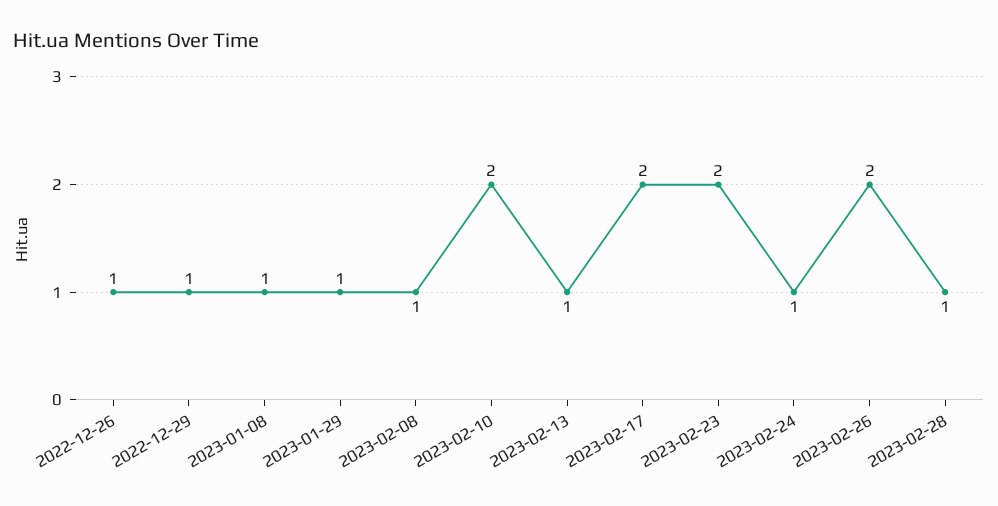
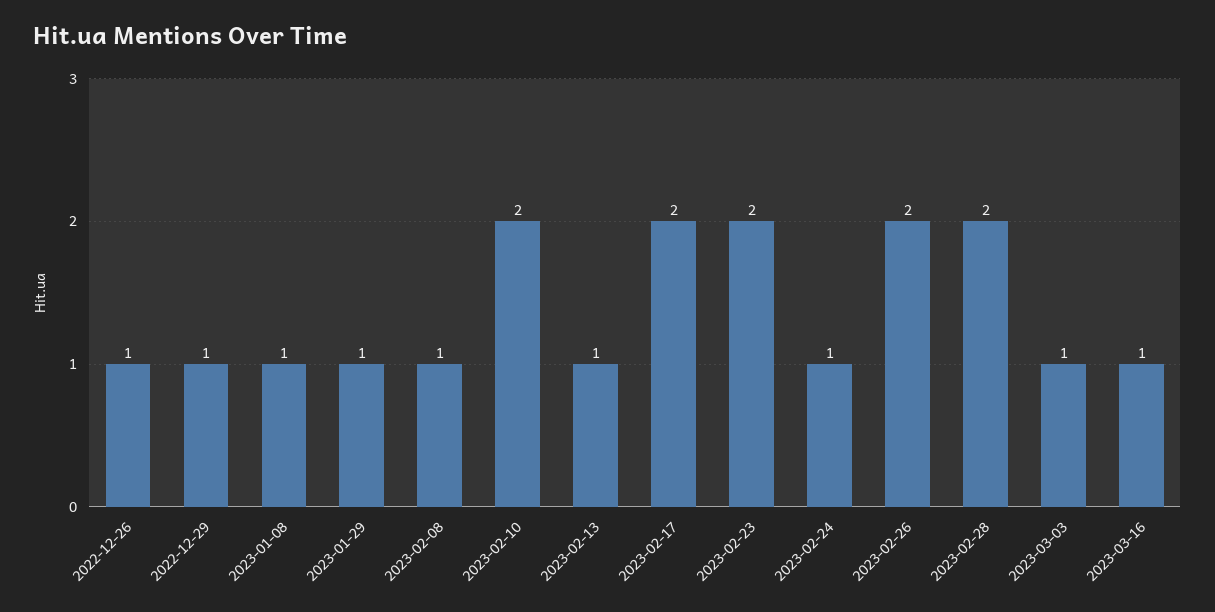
2023-02-28: 1 -> 2
2023-03-03: none -> 1
2023-03-16: none -> 1

